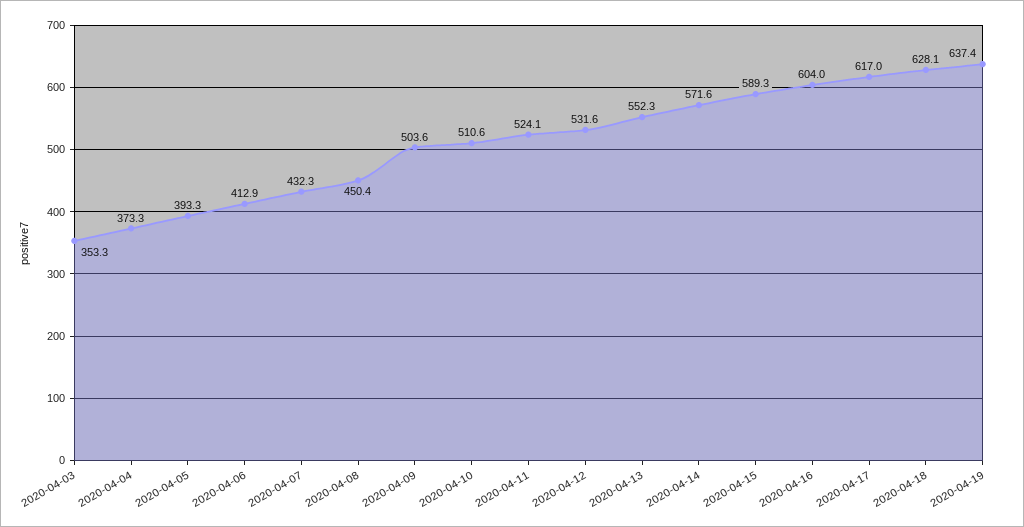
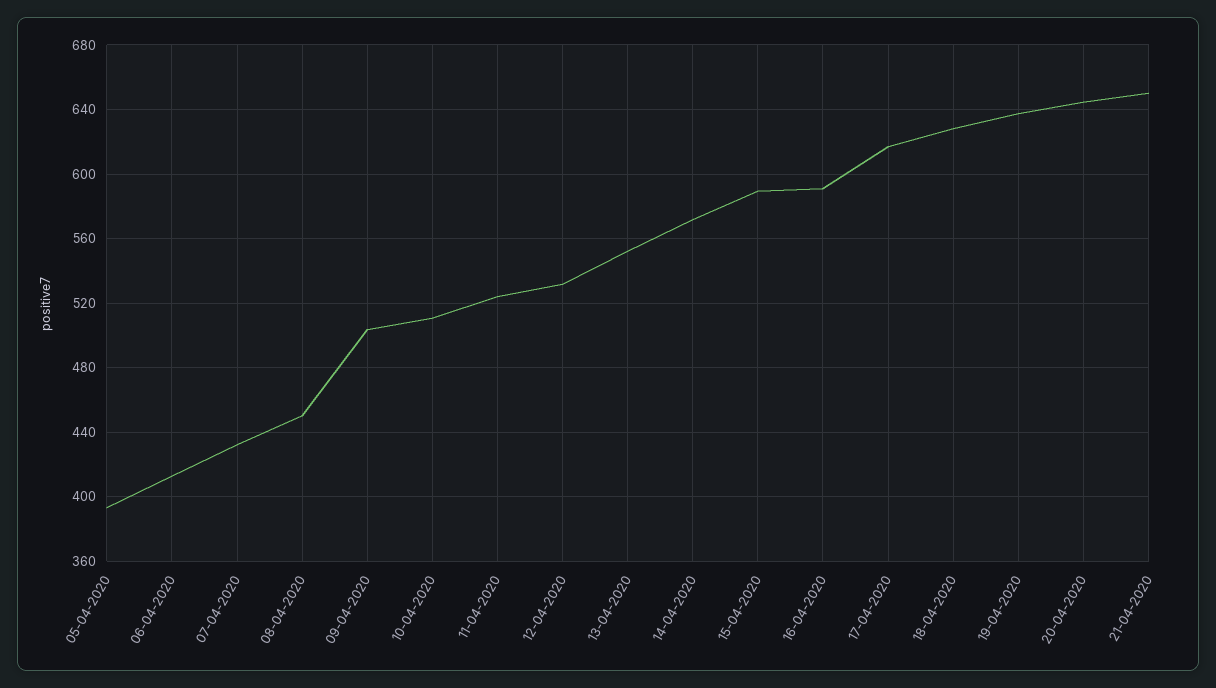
2020-04-03: 353.3 -> none
2020-04-04: 373.3 -> none
2020-04-16: 604 -> 590
20-04-2020: none -> 645
21-04-2020: none -> 650

